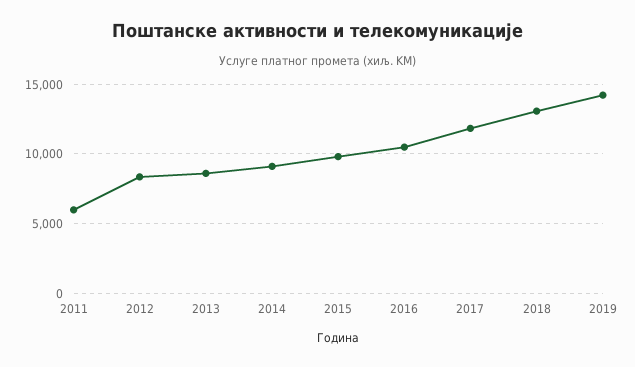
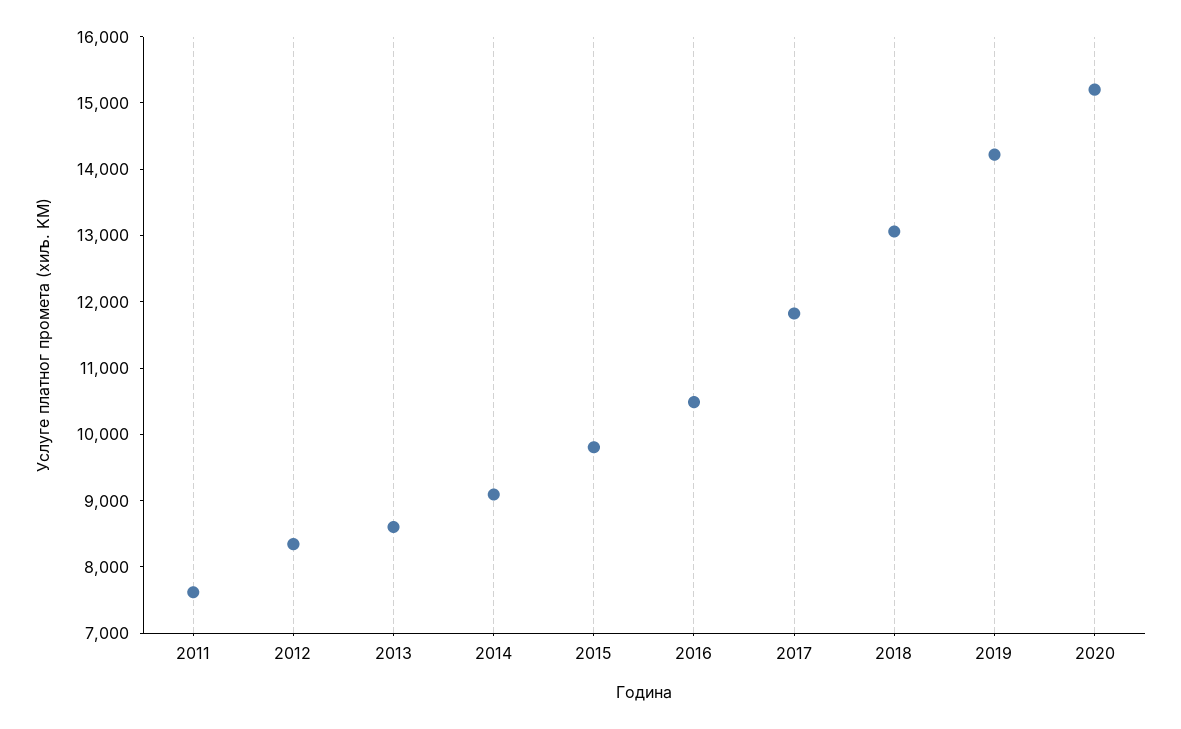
2011: 6000 -> 7600
2020: none -> 15200

